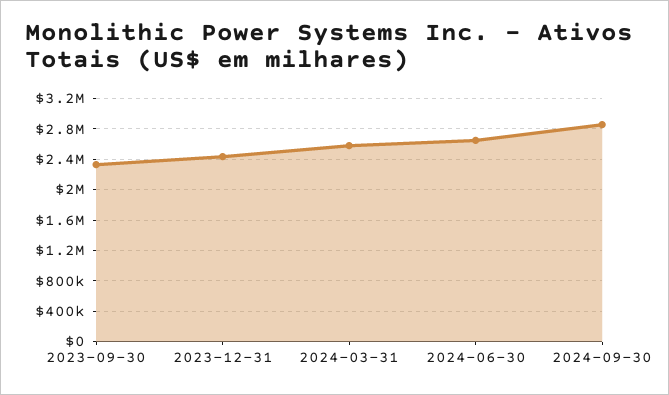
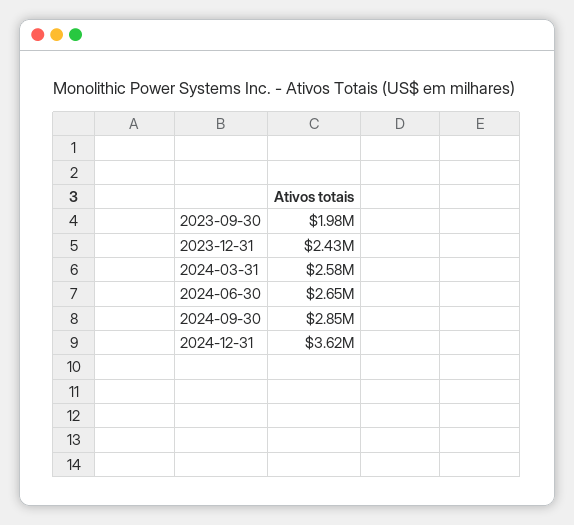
2023-09-30: 2300000 -> 1980000
2024-12-31: none -> 3620000

